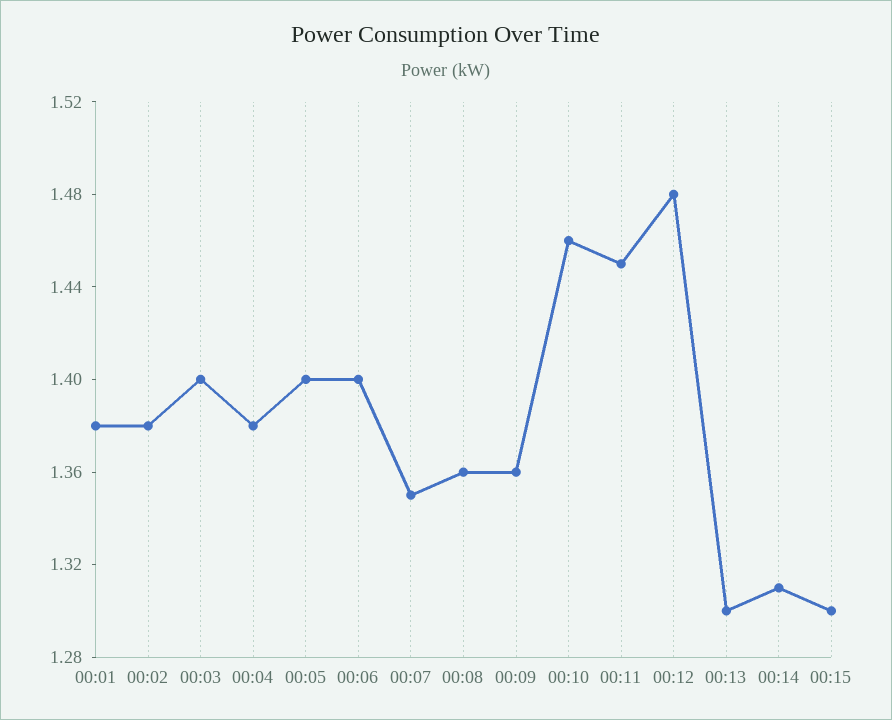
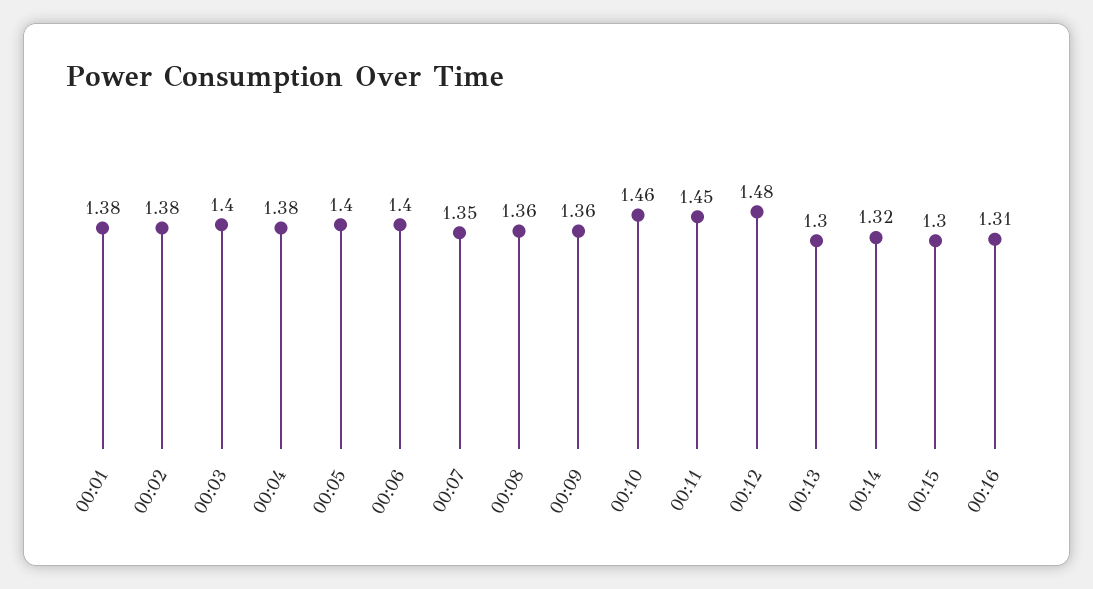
00:14: 1.31 -> 1.32
00:16: none -> 1.31

